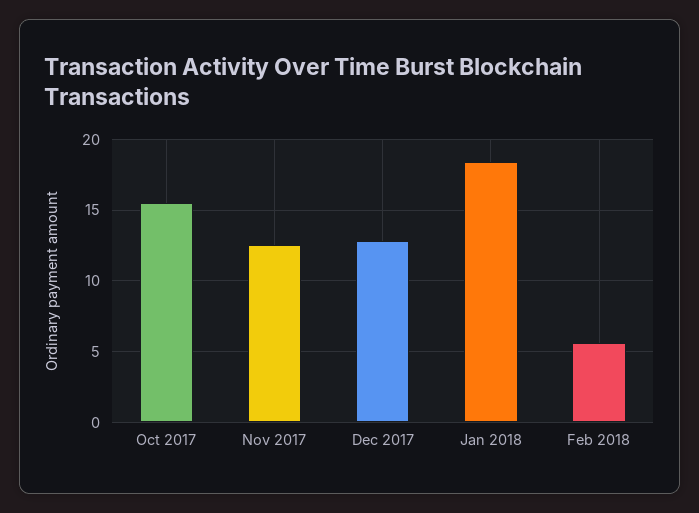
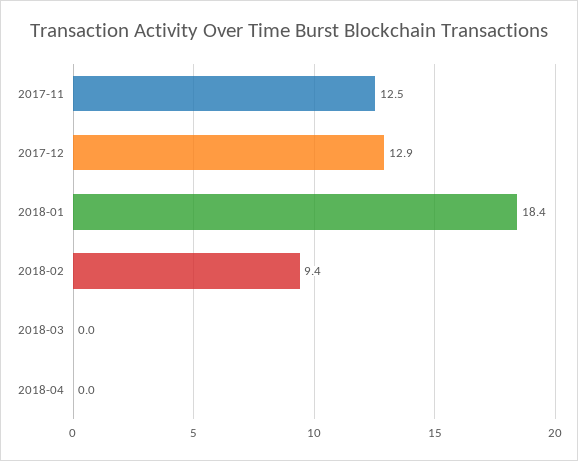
Oct 2017: 15.5 -> none
Feb 2018: 5.5 -> 9.4
2018-03: none -> 0
2018-04: none -> 0

